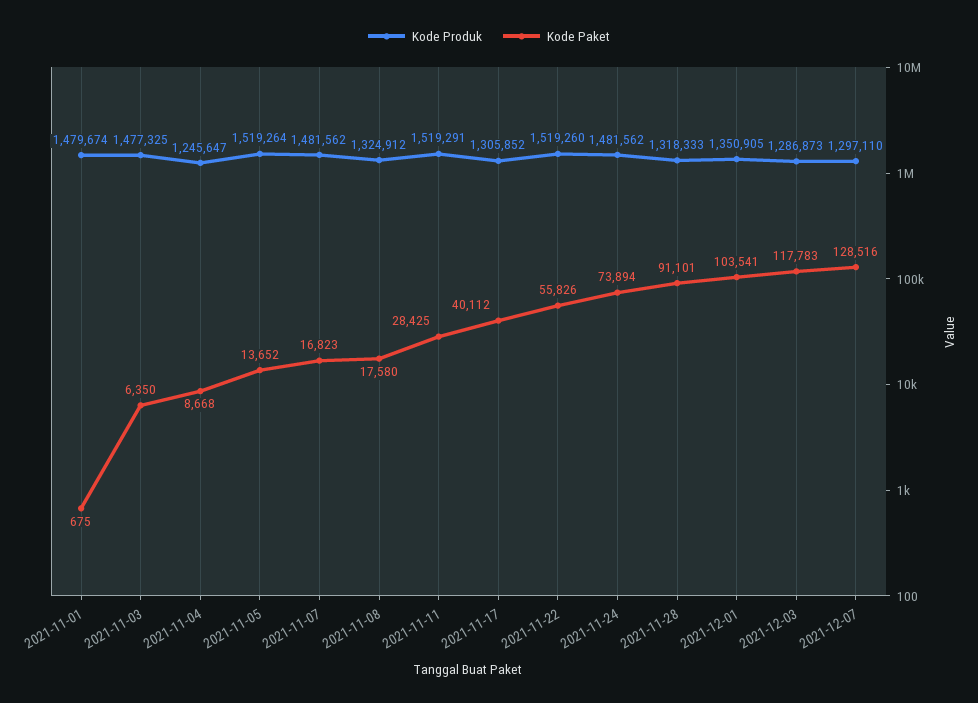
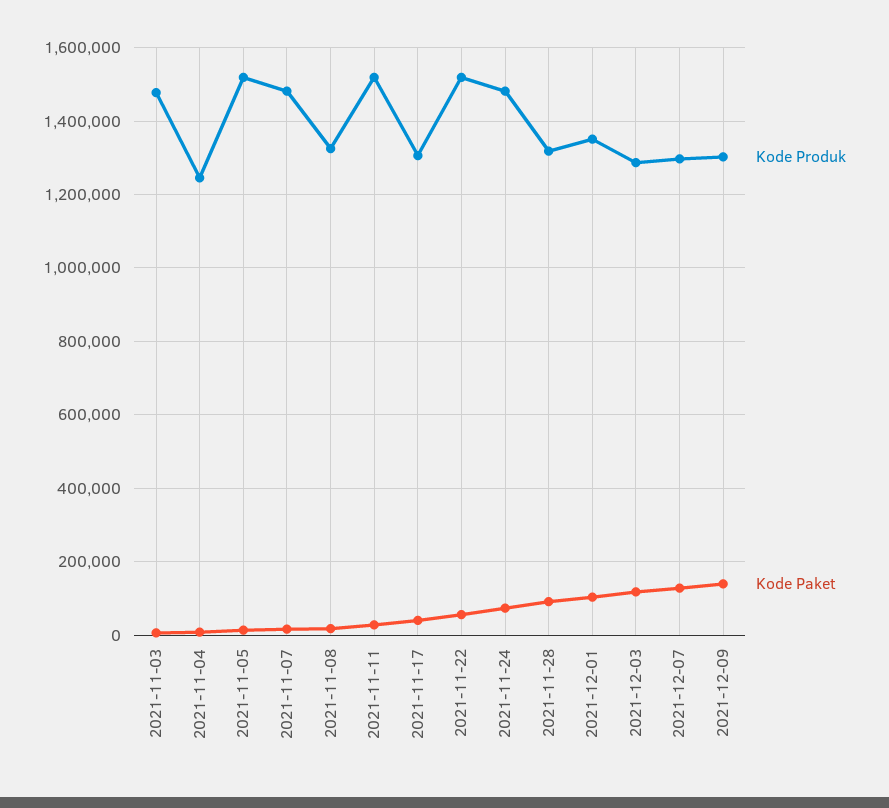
Kode Produk, 2021-11-01: 1479674 -> none
Kode Paket, 2021-11-01: 675 -> none
Kode Produk, 2021-12-09: none -> 1300000
Kode Paket, 2021-12-09: none -> 140000

